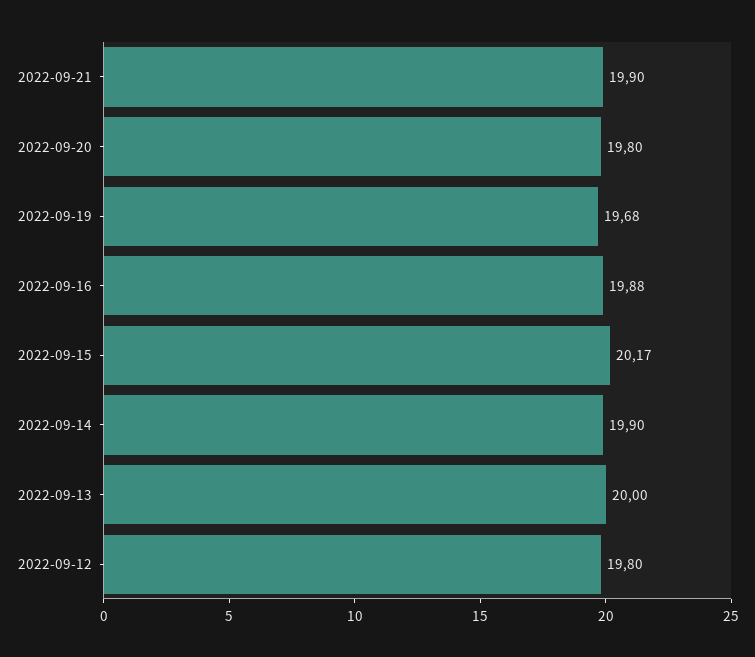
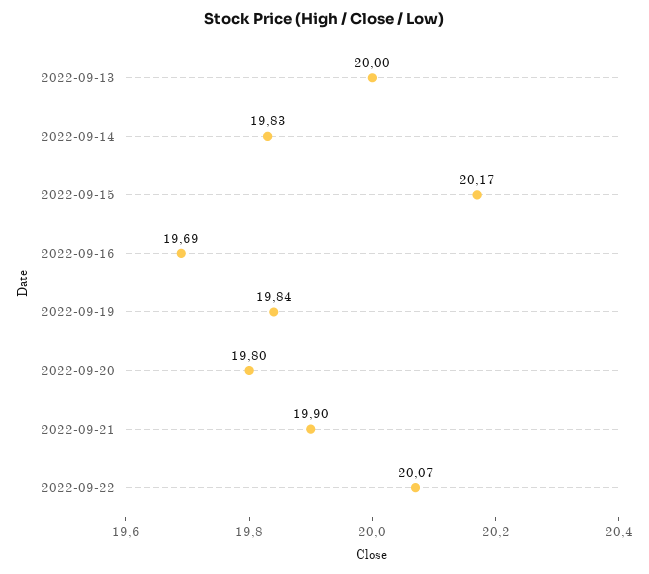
2022-09-19: 19.68 -> 19.84
2022-09-16: 19.88 -> 19.69
2022-09-14: 19.9 -> 19.83
2022-09-12: 19.8 -> none
2022-09-22: none -> 20.07

